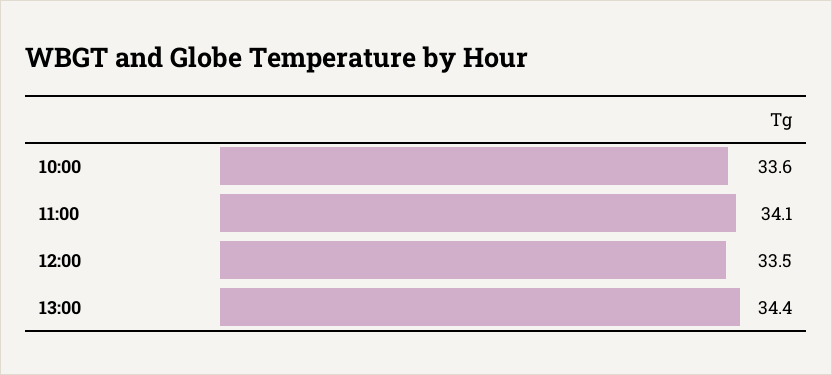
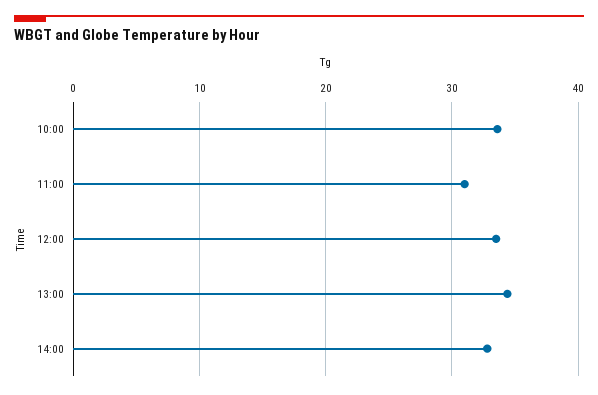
11:00: 34.1 -> 31
14:00: none -> 33

